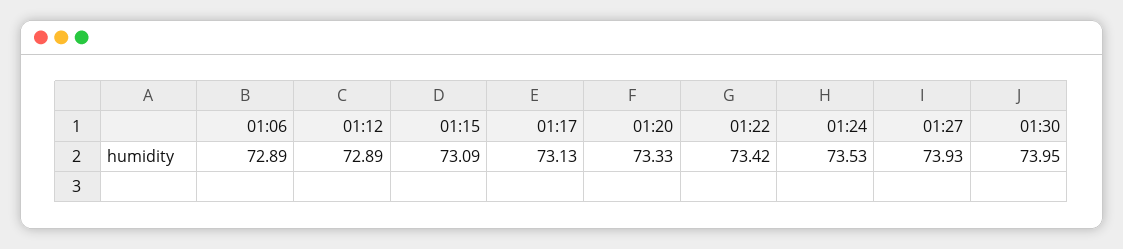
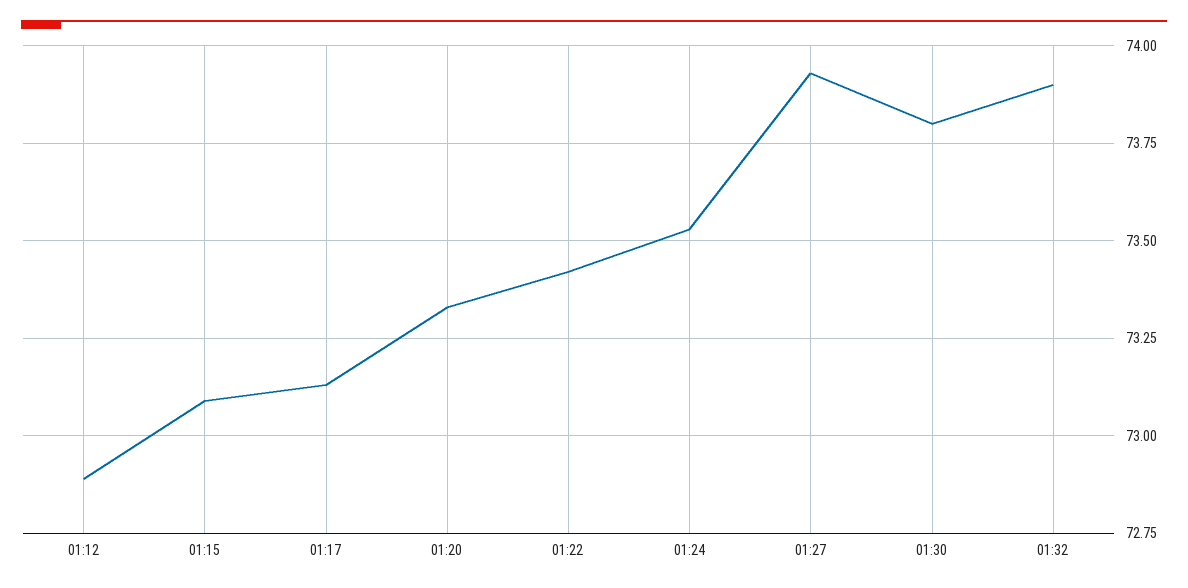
01:06: 72.89 -> none
01:30: 73.95 -> 73.8
01:32: none -> 73.9

